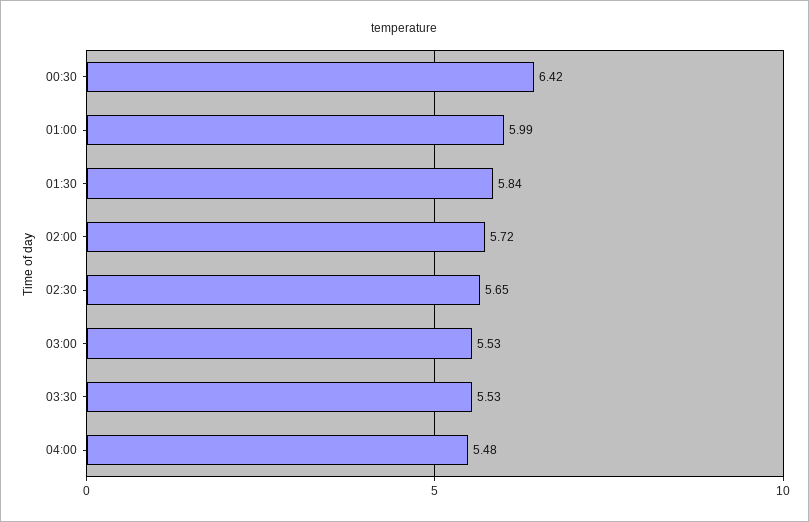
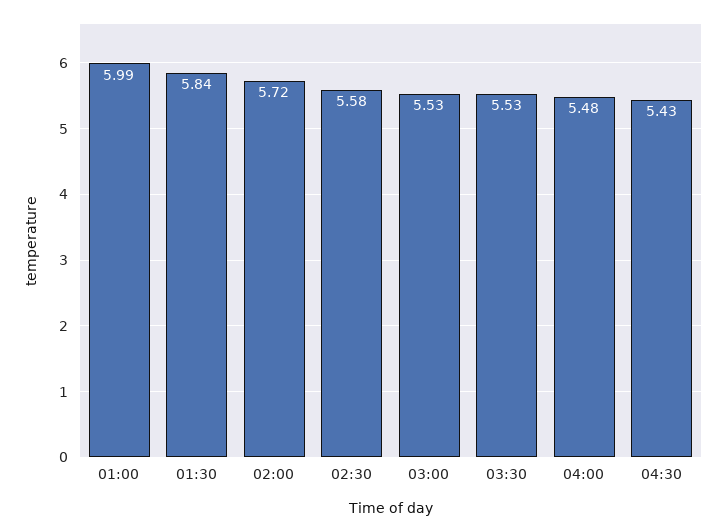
00:30: 6.42 -> none
02:30: 5.65 -> 5.58
04:30: none -> 5.43

